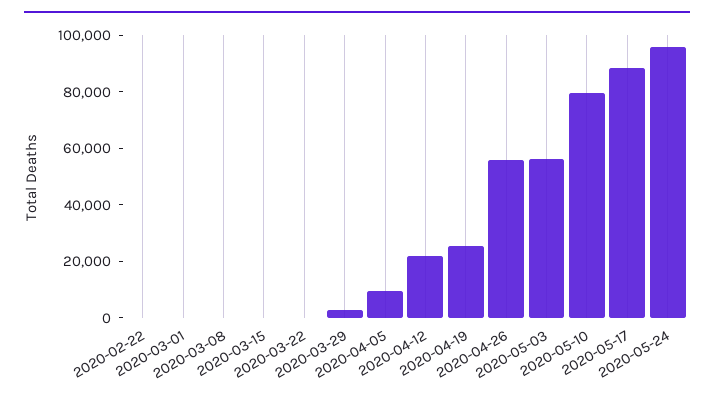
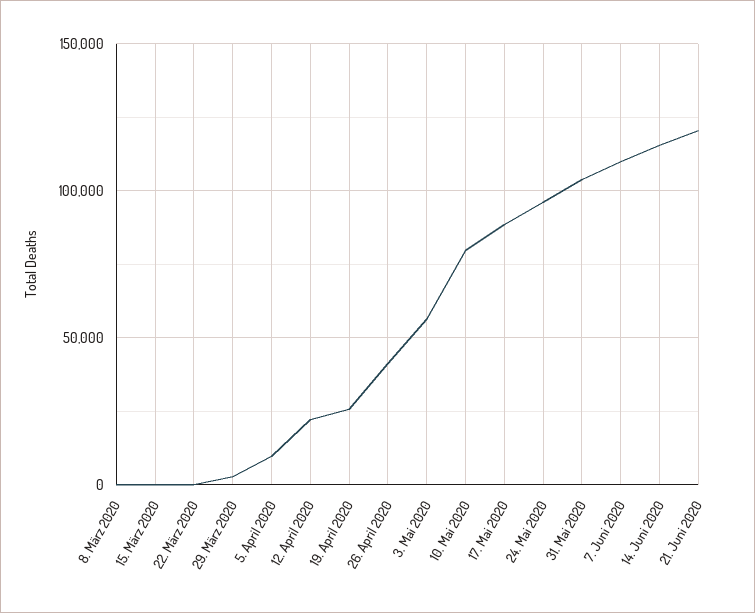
2020-02-22: 0 -> none
2020-03-01: 0 -> none
2020-04-26: 55000 -> 40000
31. Mai 2020: none -> 105000
7. Juni 2020: none -> 110000
14. Juni 2020: none -> 115000
21. Juni 2020: none -> 120000

